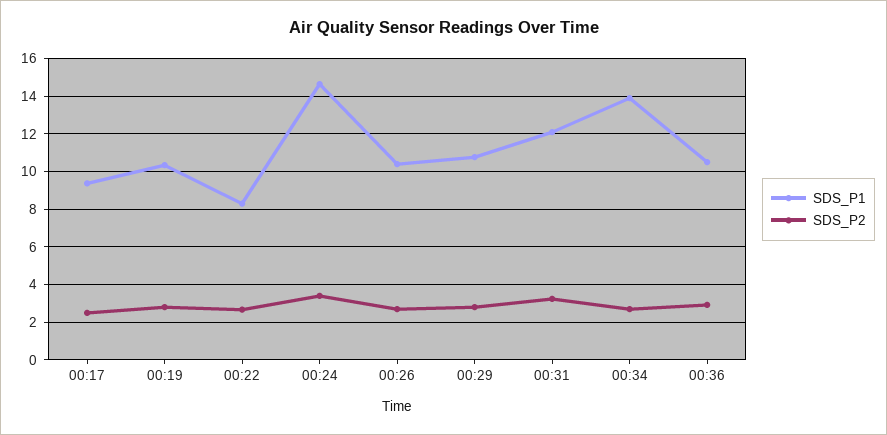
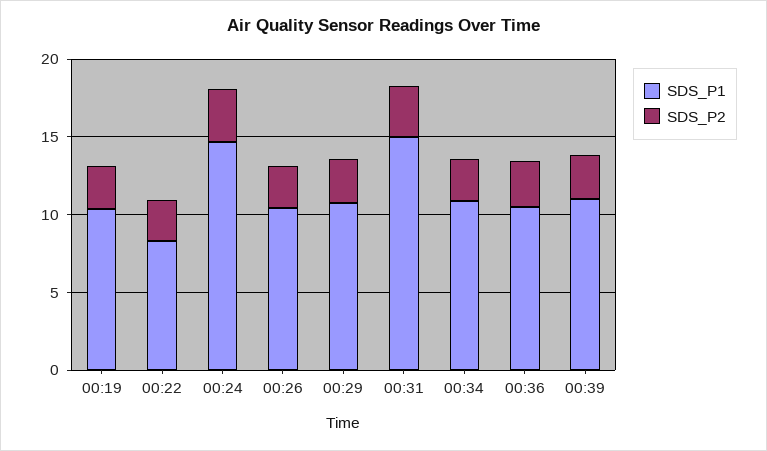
SDS_P1, 00:17: 9.5 -> none
SDS_P2, 00:17: 2.5 -> none
SDS_P1, 00:31: 12 -> 15
SDS_P1, 00:34: 14 -> 11
SDS_P1, 00:39: none -> 11
SDS_P2, 00:39: none -> 3

